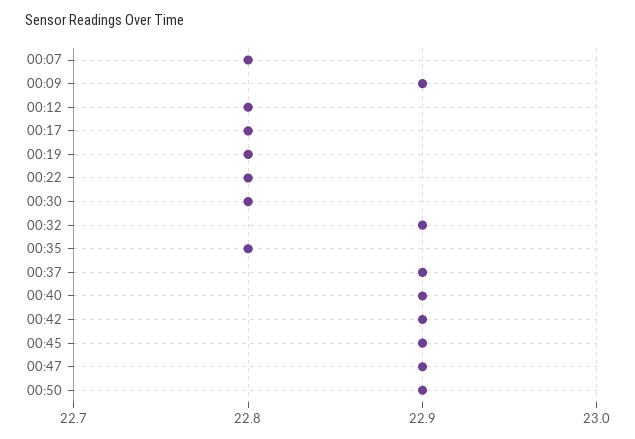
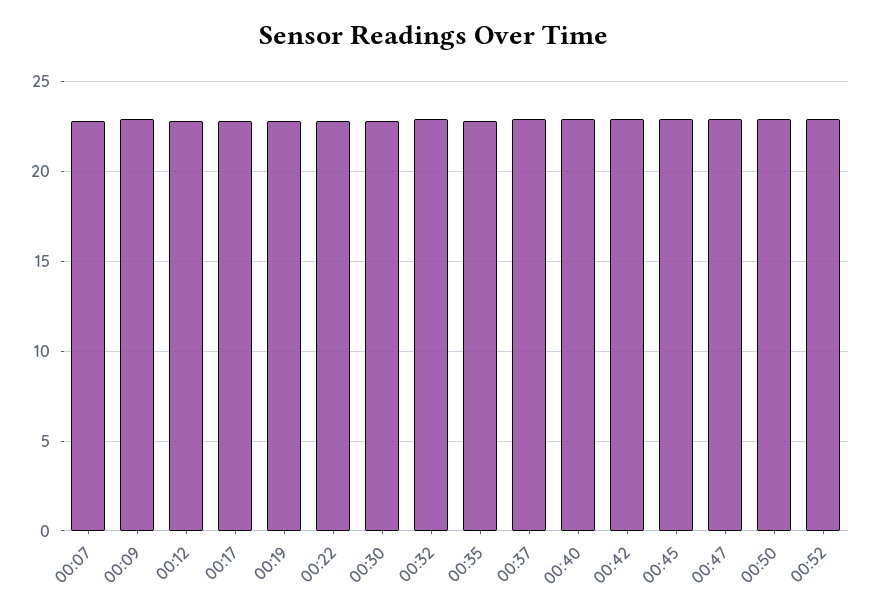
00:52: none -> 23

